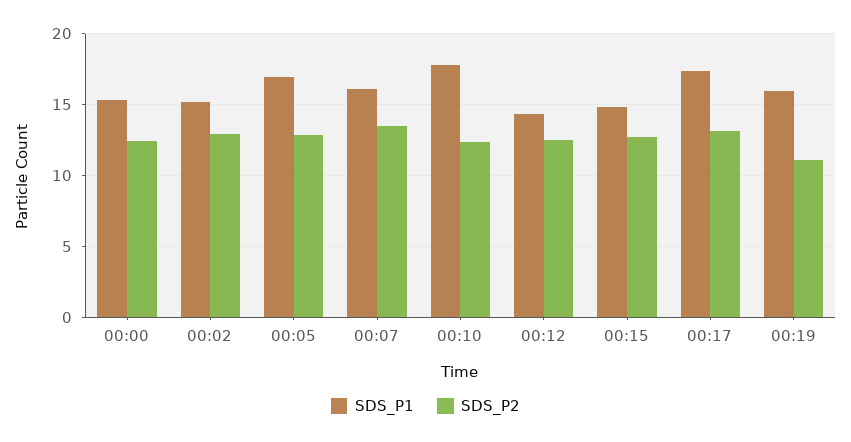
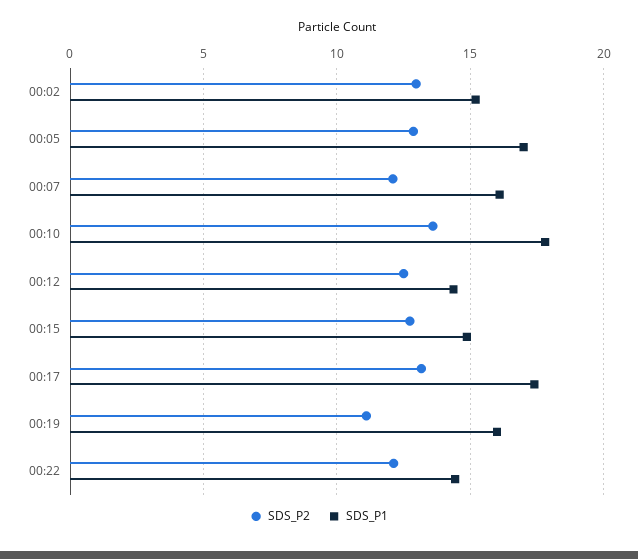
SDS_P1, 00:00: 15.5 -> none
SDS_P2, 00:00: 12.5 -> none
SDS_P2, 00:07: 13.5 -> 12
SDS_P2, 00:10: 12.5 -> 13.5
SDS_P2, 00:22: none -> 12
SDS_P1, 00:22: none -> 14.5

